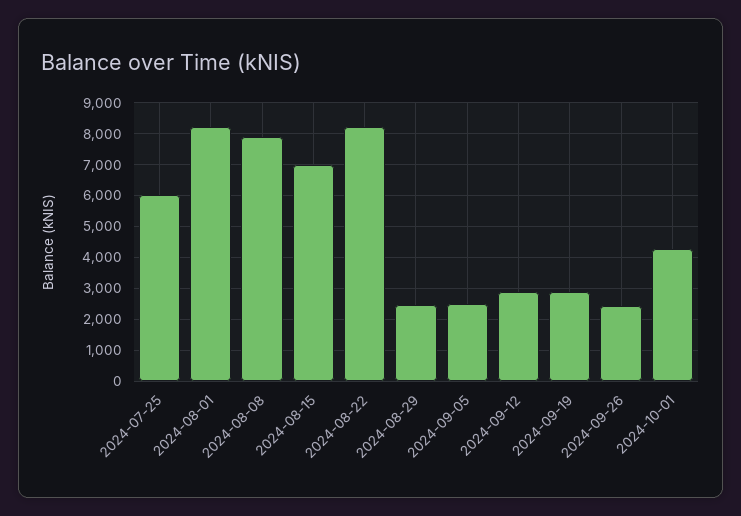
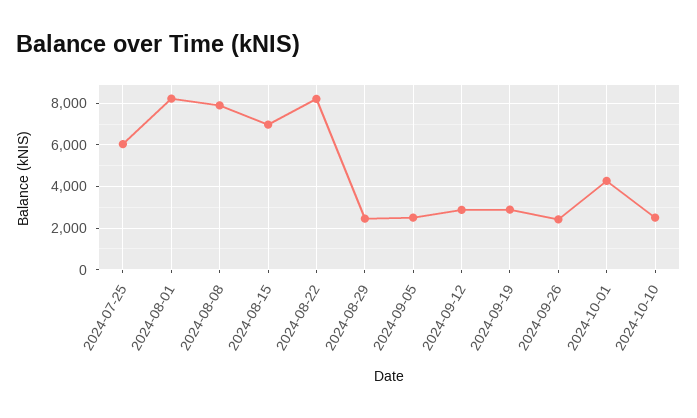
2024-10-10: none -> 2500

